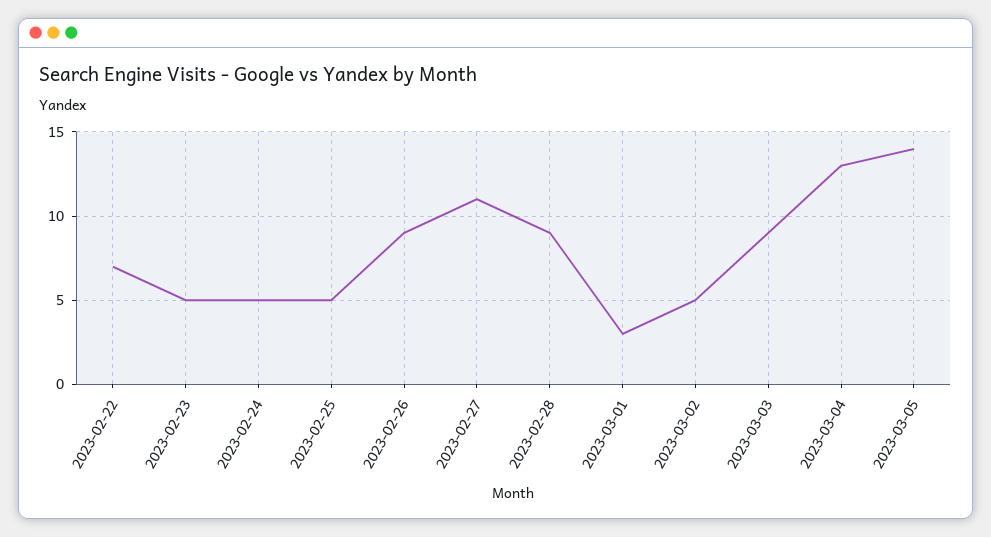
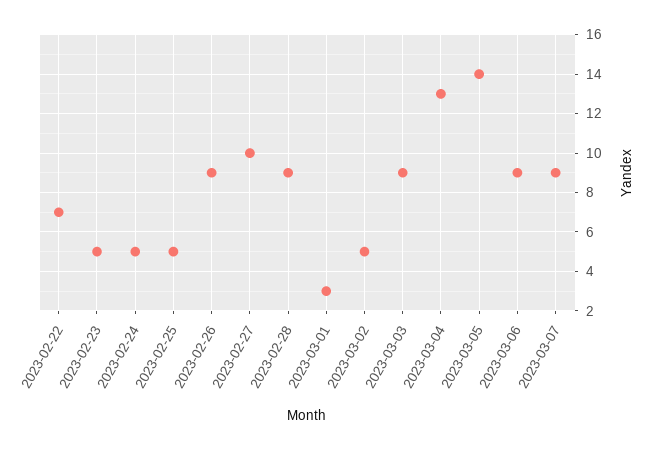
2023-02-27: 11 -> 10
2023-03-06: none -> 9
2023-03-07: none -> 9

